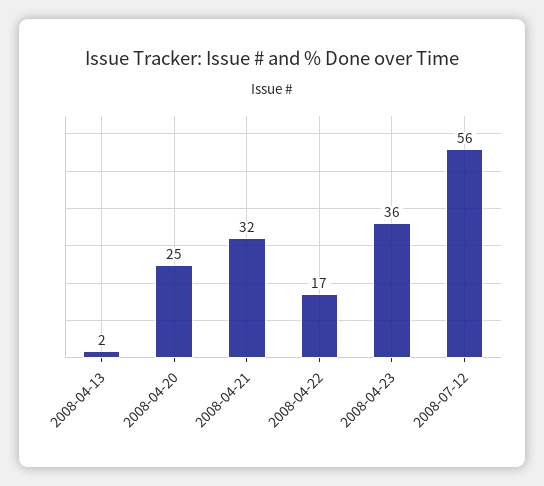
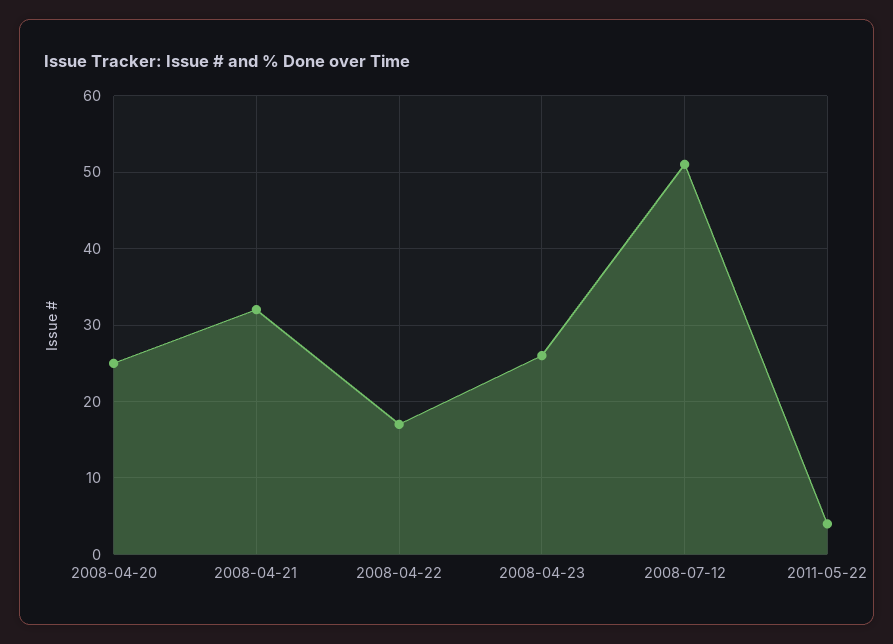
2008-04-13: 2 -> none
2008-04-23: 36 -> 26
2008-07-12: 56 -> 51
2011-05-22: none -> 4

